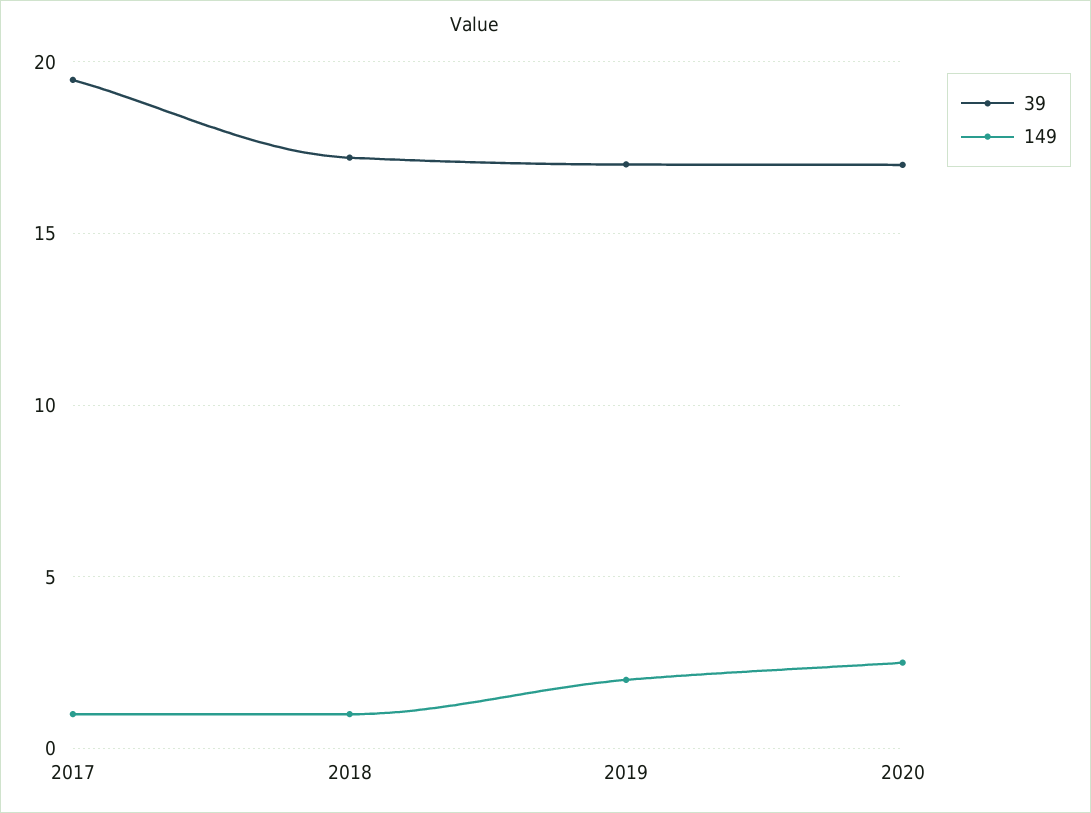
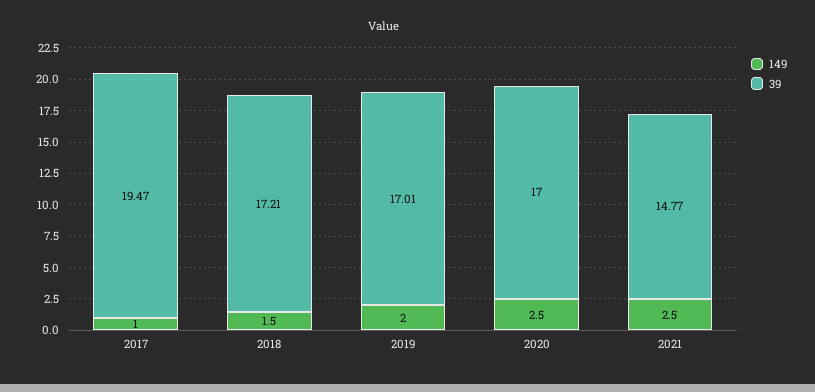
149, 2018: 1 -> 1.5
149, 2021: none -> 2.5
39, 2021: none -> 14.77

